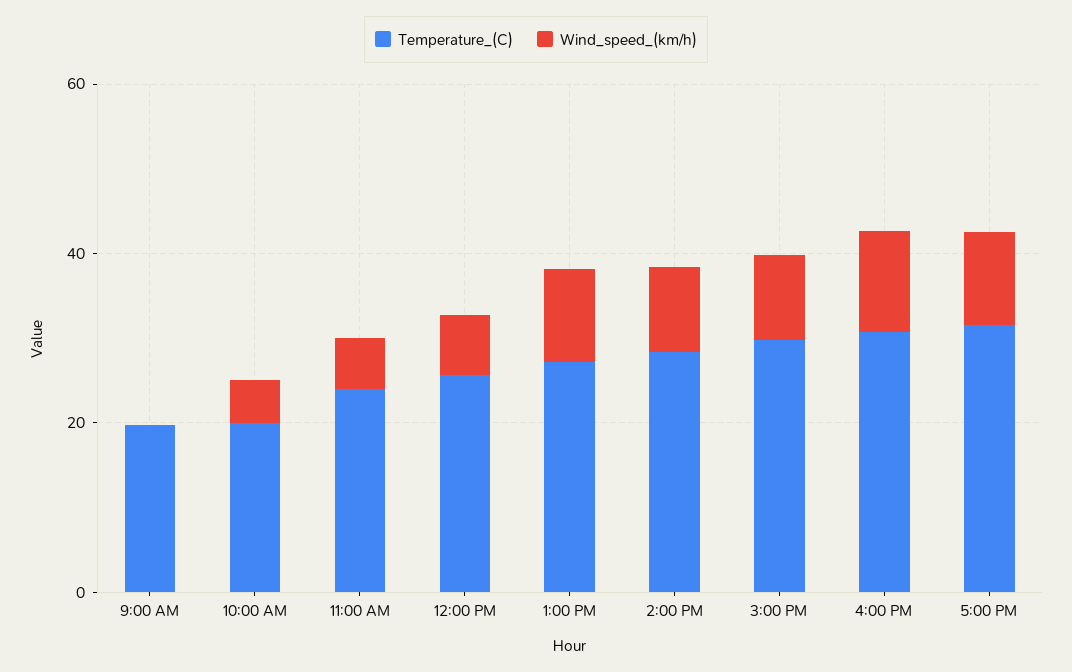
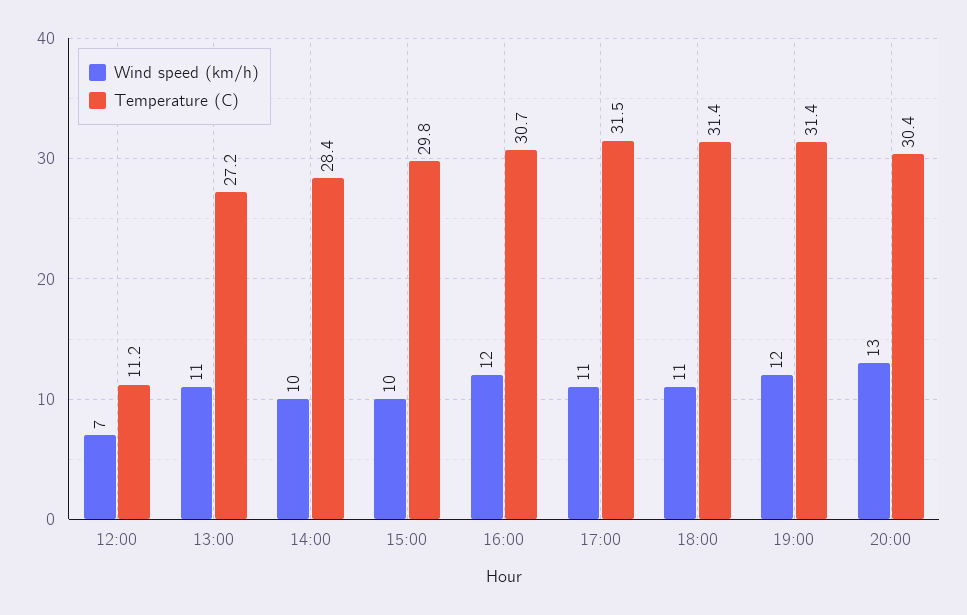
Temperature_(C), 9:00 AM: 20 -> none
Wind_speed_(km/h), 9:00 AM: 0 -> none
Temperature_(C), 10:00 AM: 20 -> none
Wind_speed_(km/h), 10:00 AM: 5 -> none
Temperature_(C), 11:00 AM: 25 -> none
Wind_speed_(km/h), 11:00 AM: 5 -> none
Temperature_(C), 12:00 PM: 25 -> 11.2
Wind_speed_(km/h), 18:00: none -> 11
Temperature_(C), 18:00: none -> 31.4
Wind_speed_(km/h), 19:00: none -> 12
Temperature_(C), 19:00: none -> 31.4
Wind_speed_(km/h), 20:00: none -> 13
Temperature_(C), 20:00: none -> 30.4

